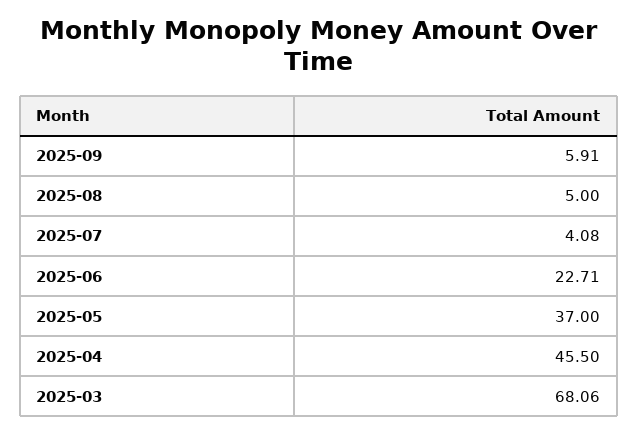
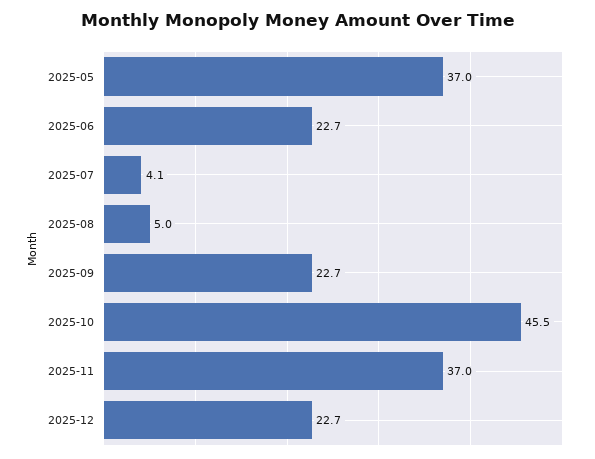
2025-09: 5.91 -> 22.7
2025-04: 45.5 -> none
2025-03: 68.06 -> none
2025-10: none -> 45.5
2025-11: none -> 37
2025-12: none -> 22.7

